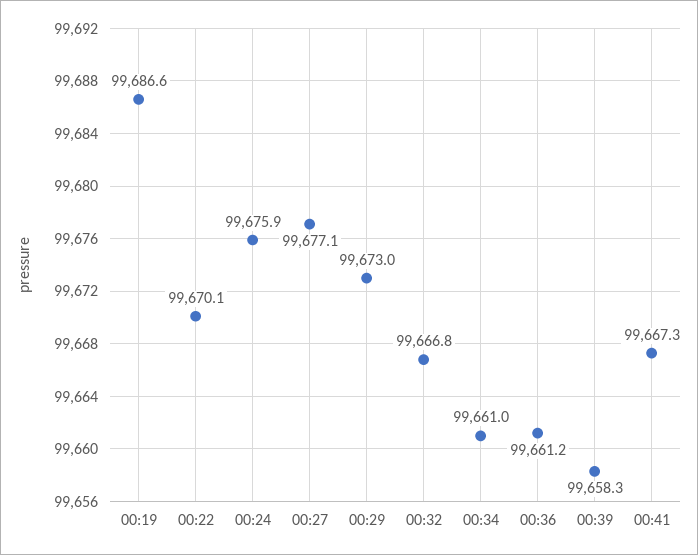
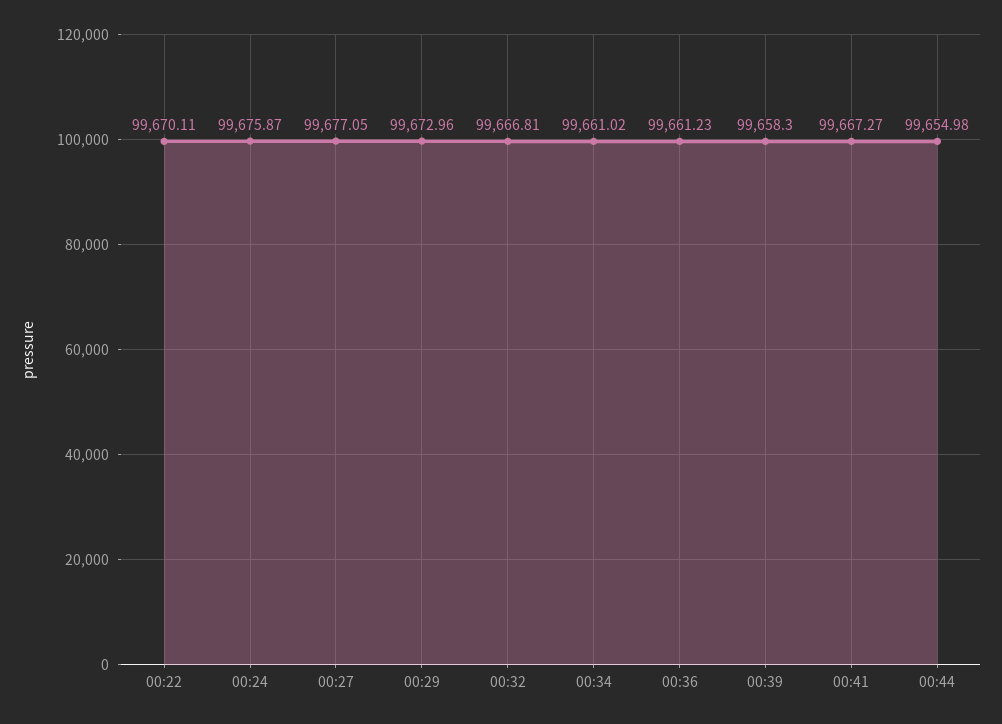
00:19: 99686.6 -> none
00:44: none -> 99654.98

